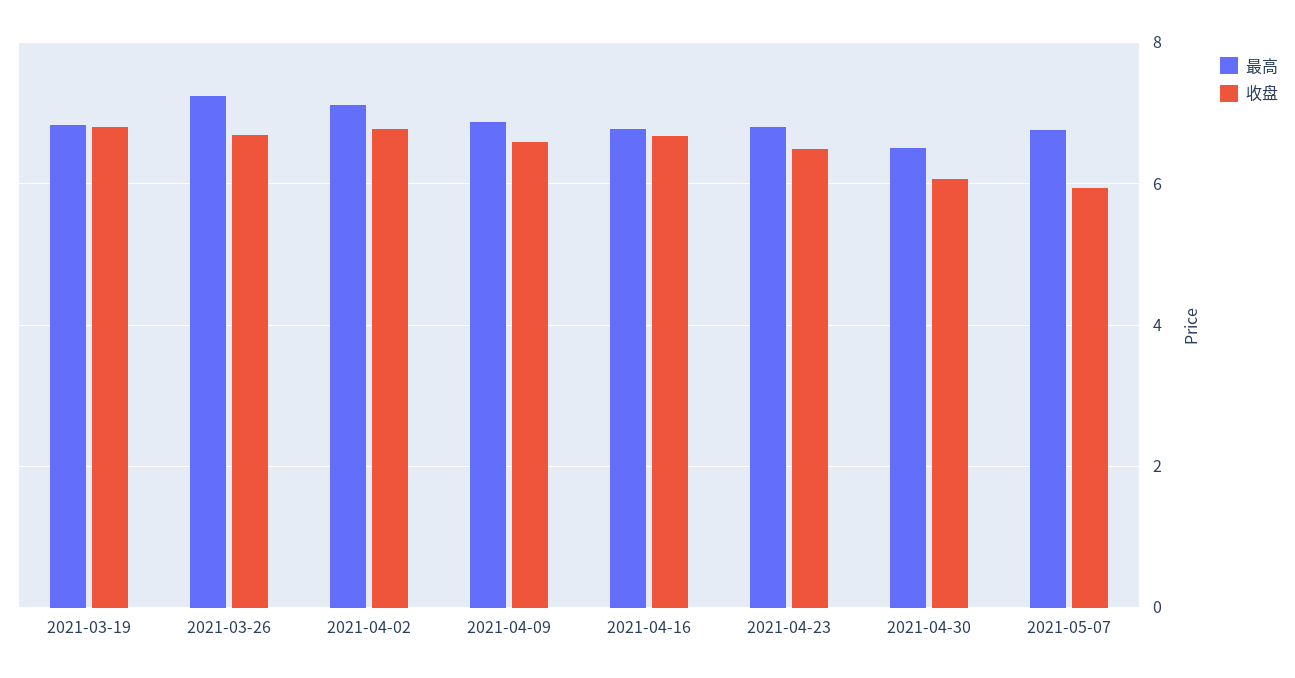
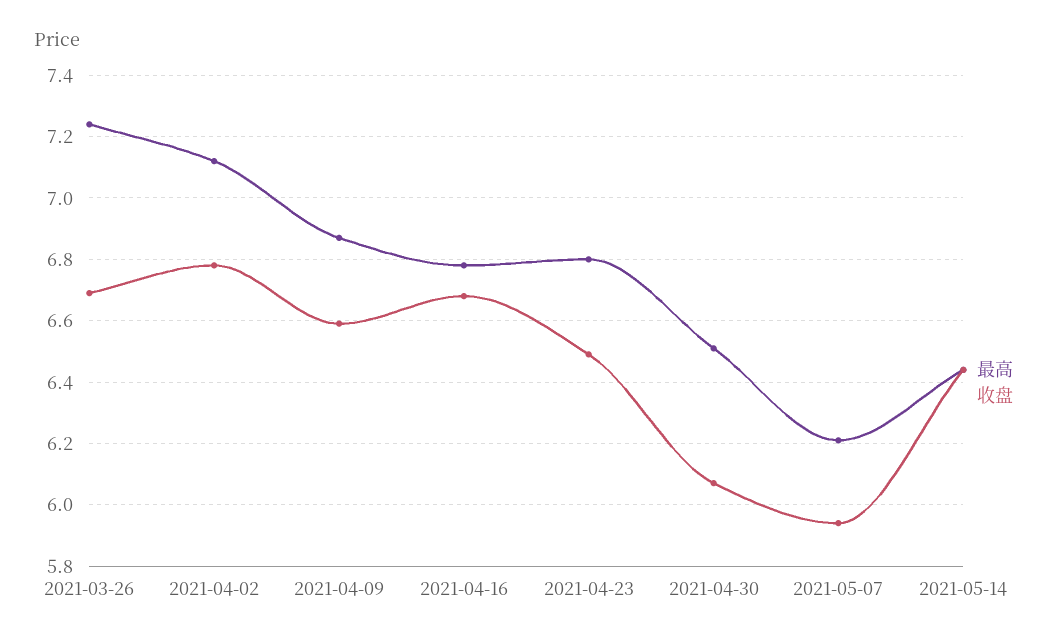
最高, 2021-03-19: 6.8 -> none
收盘, 2021-03-19: 6.8 -> none
最高, 2021-05-07: 6.8 -> 6.2
最高, 2021-05-14: none -> 6.45
收盘, 2021-05-14: none -> 6.45

